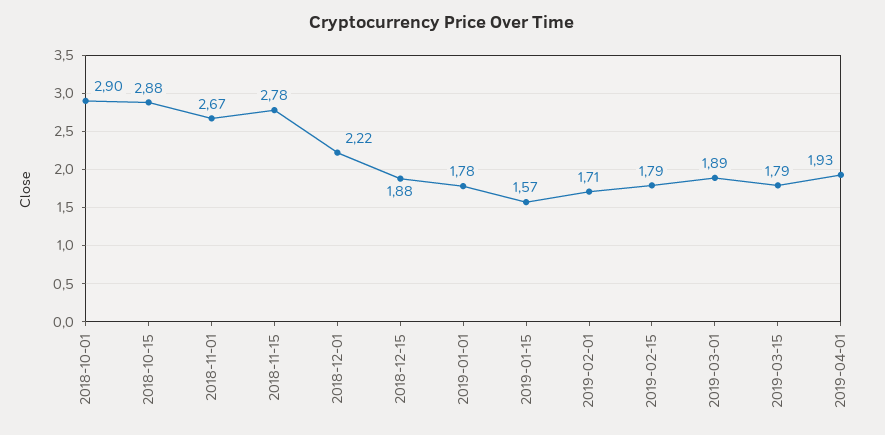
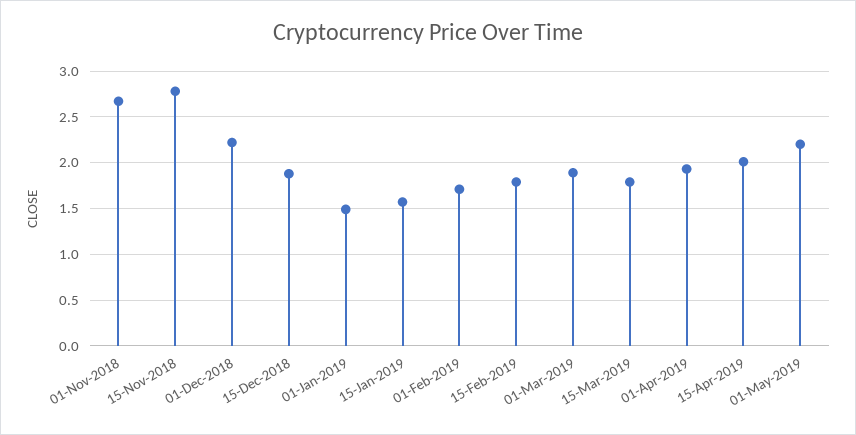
2018-10-01: 2.9 -> none
2018-10-15: 2.88 -> none
2019-01-01: 1.78 -> 1.5
15-Apr-2019: none -> 2
01-May-2019: none -> 2.2

